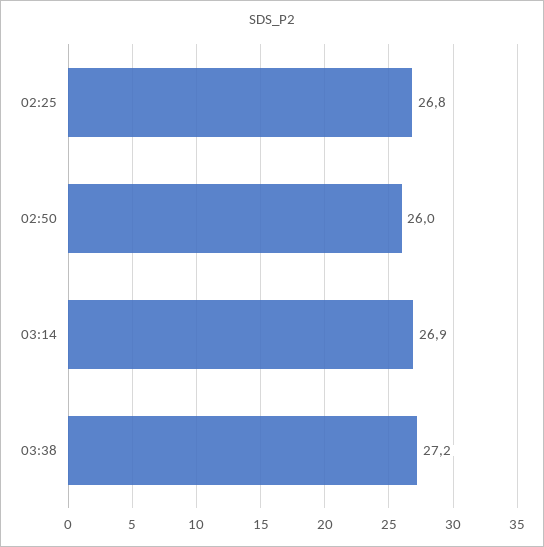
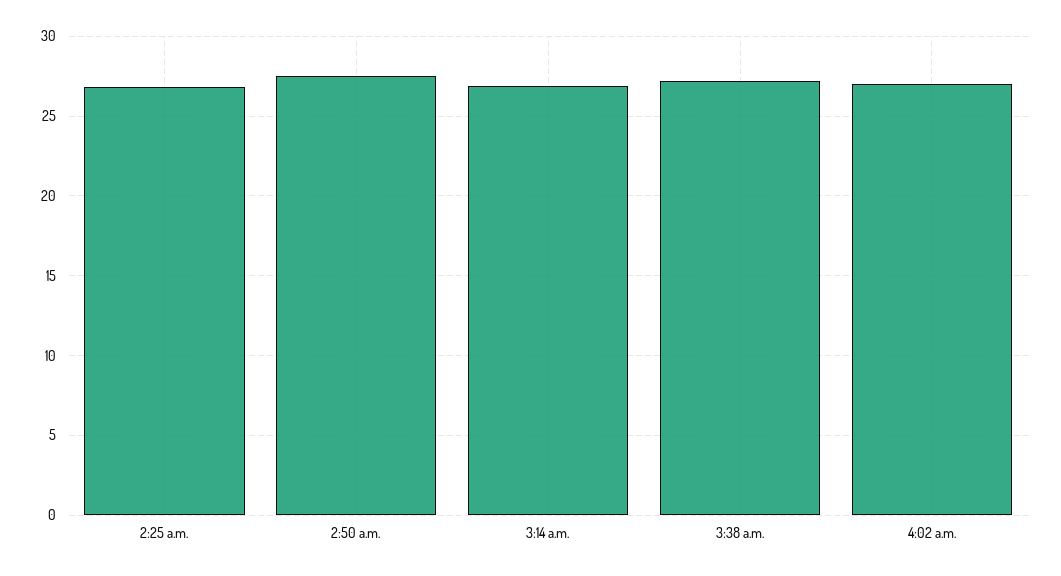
02:50: 26 -> 27.5
4:02 a.m.: none -> 27

